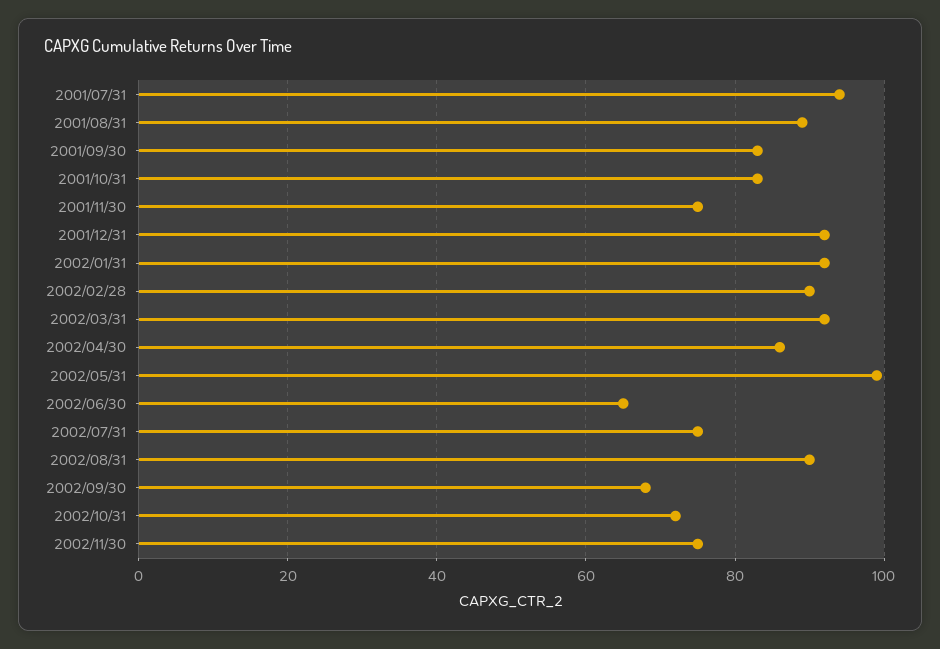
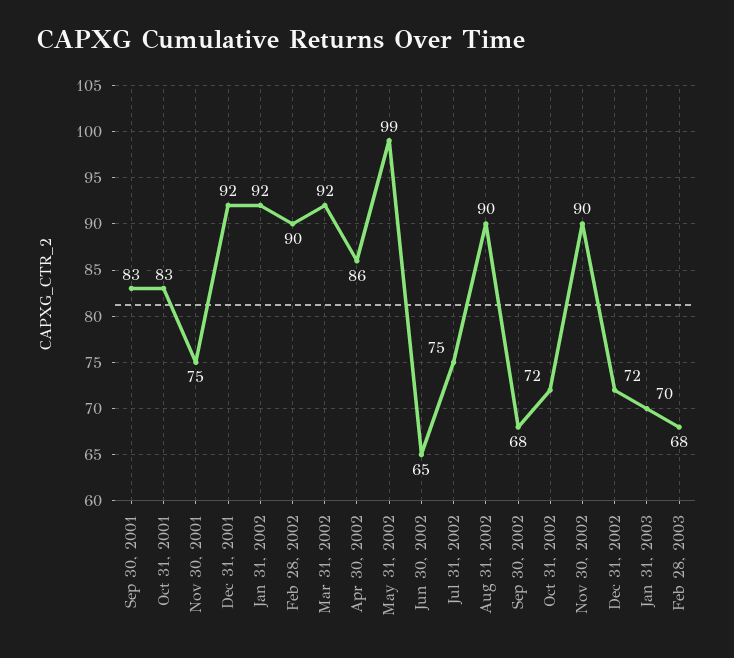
2001/07/31: 95 -> none
2001/08/31: 90 -> none
2002/11/30: 75 -> 90
Dec 31, 2002: none -> 72
Jan 31, 2003: none -> 70
Feb 28, 2003: none -> 68

